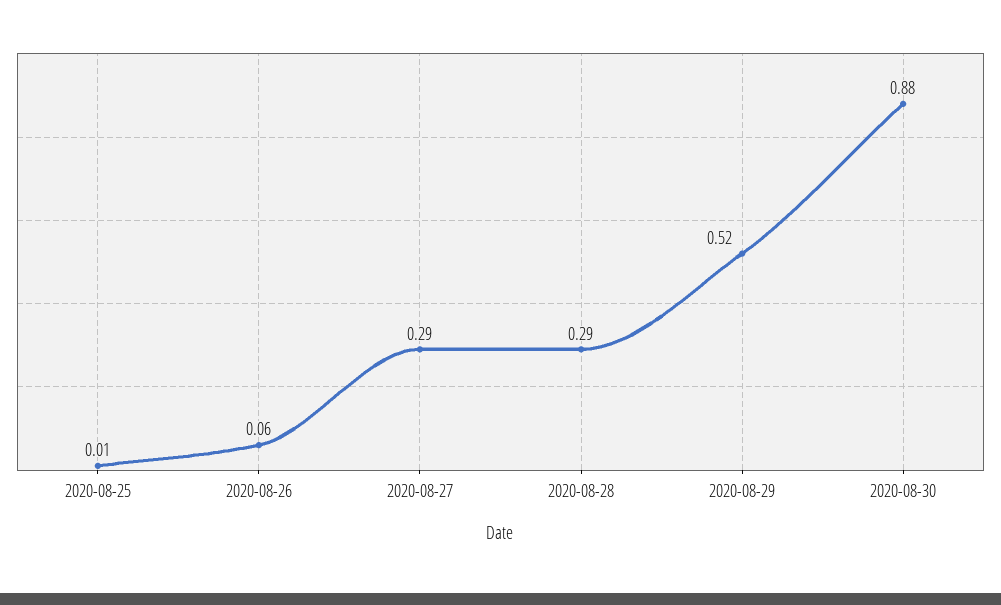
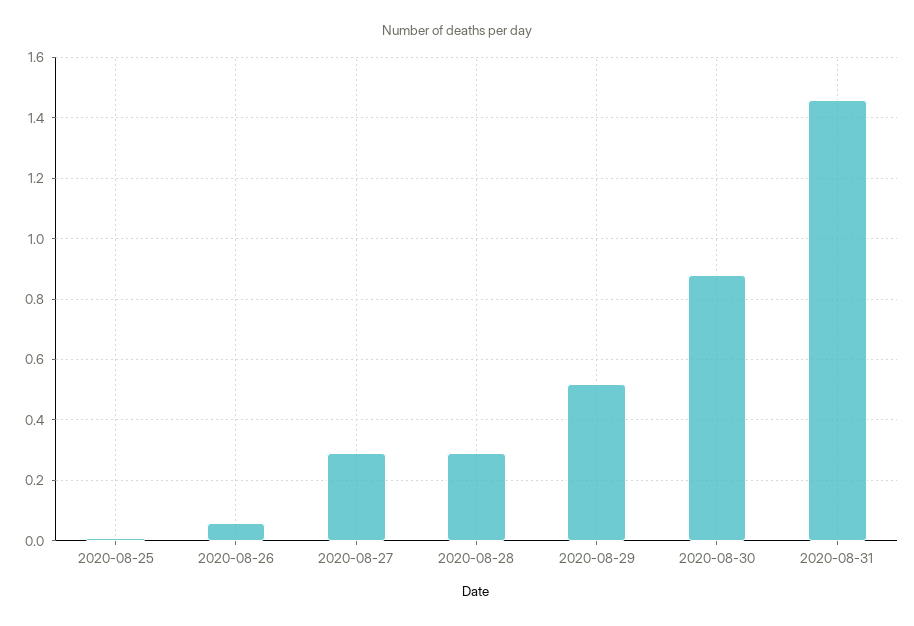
2020-08-31: none -> 1.45

